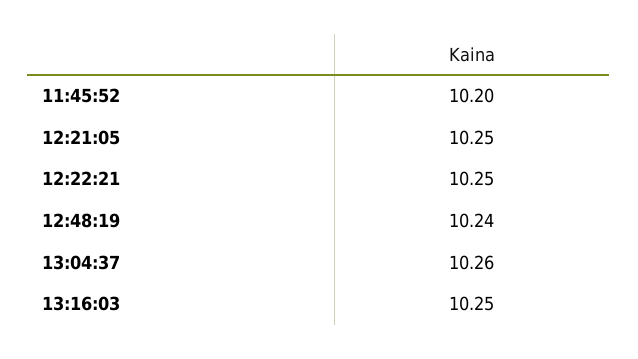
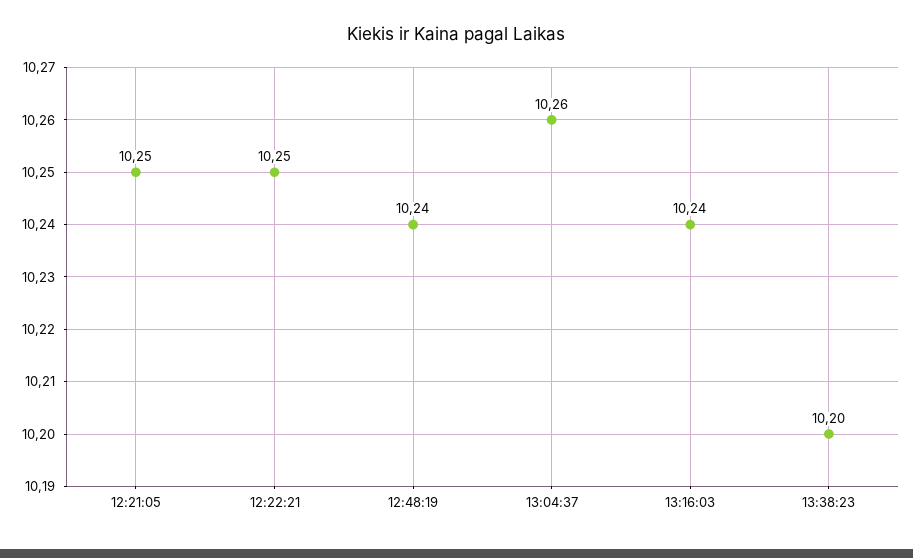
11:45:52: 10.2 -> none
13:16:03: 10.25 -> 10.24
13:38:23: none -> 10.2

